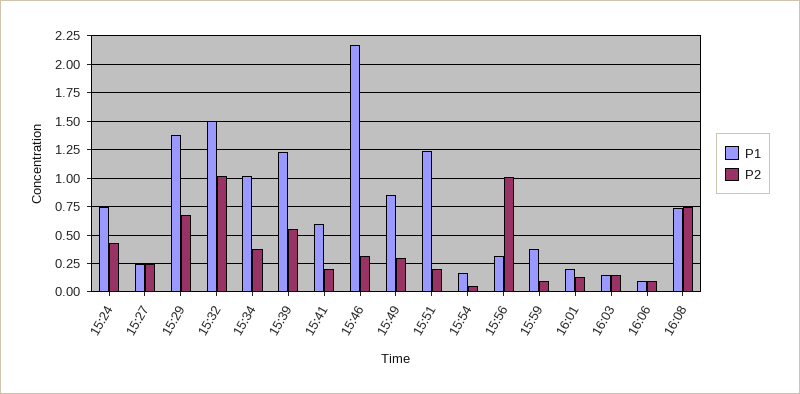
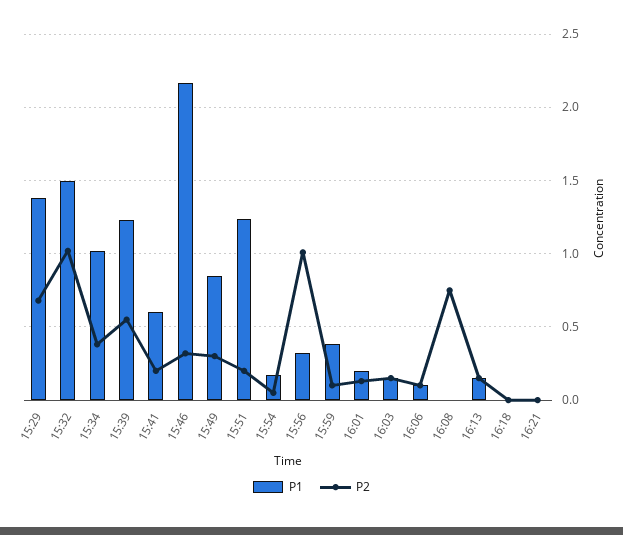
P1, 15:24: 0.75 -> none
P2, 15:24: 0.5 -> none
P1, 15:27: 0.25 -> none
P2, 15:27: 0.25 -> none
P1, 16:08: 0.75 -> 0
P1, 16:13: none -> 0.15
P2, 16:13: none -> 0.15
P1, 16:18: none -> 0
P2, 16:18: none -> 0
P1, 16:21: none -> 0
P2, 16:21: none -> 0

